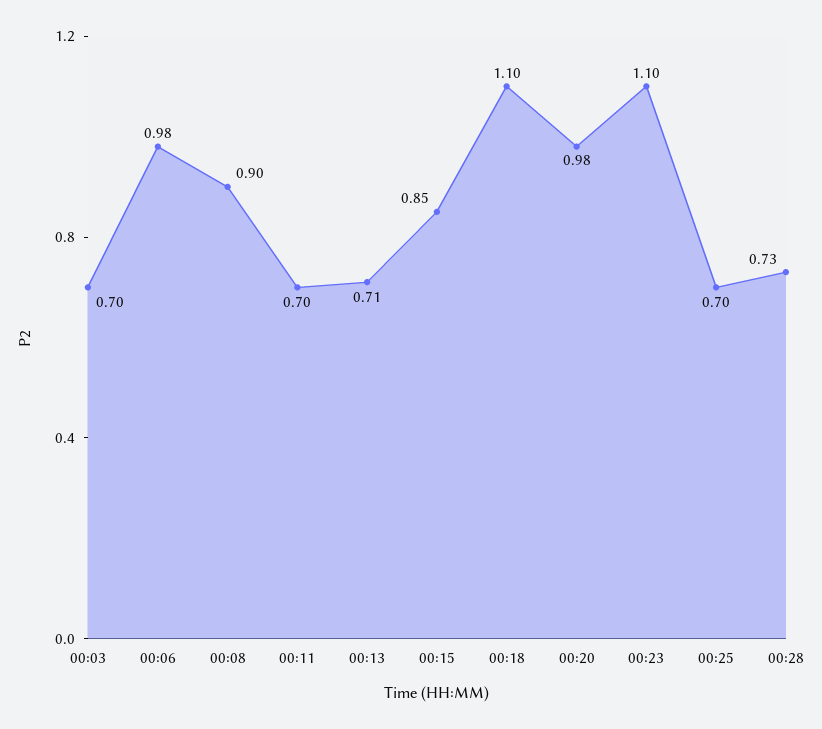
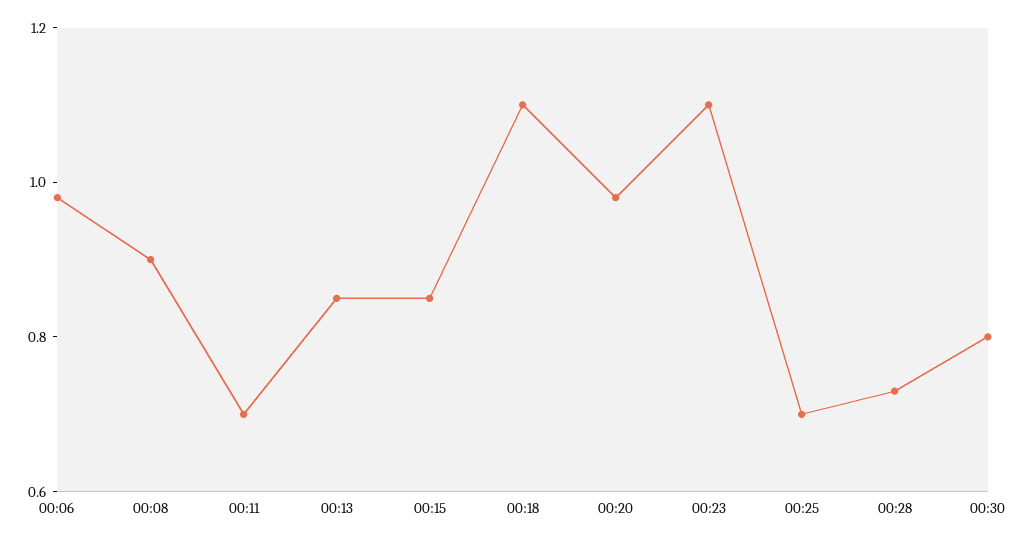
00:03: 0.7 -> none
00:13: 0.71 -> 0.85
00:30: none -> 0.8

